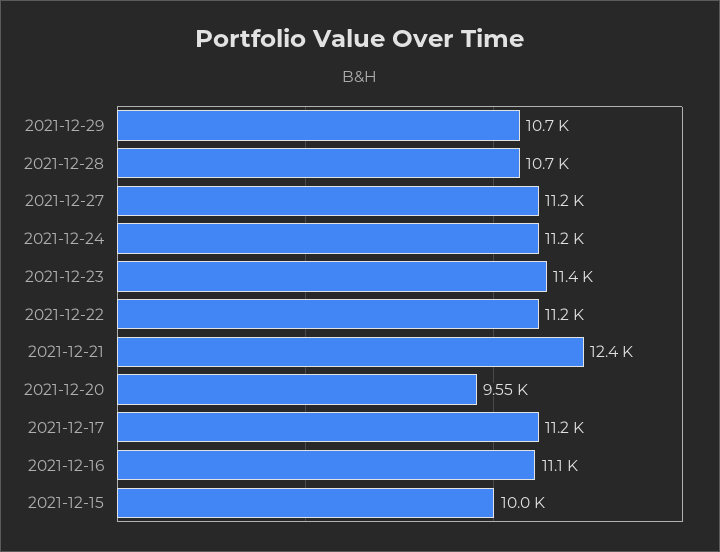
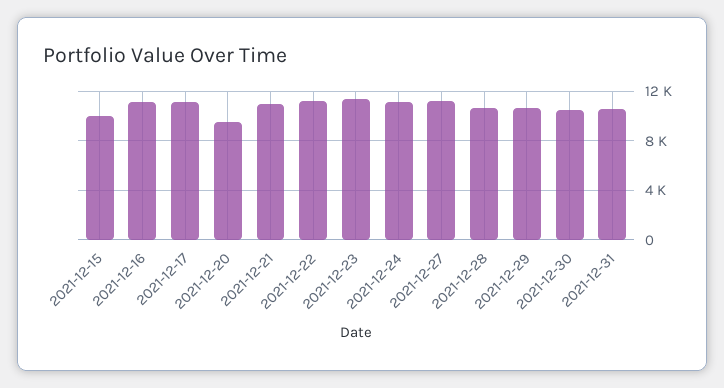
2021-12-21: 12400 -> 11000
2021-12-30: none -> 10500
2021-12-31: none -> 10500

